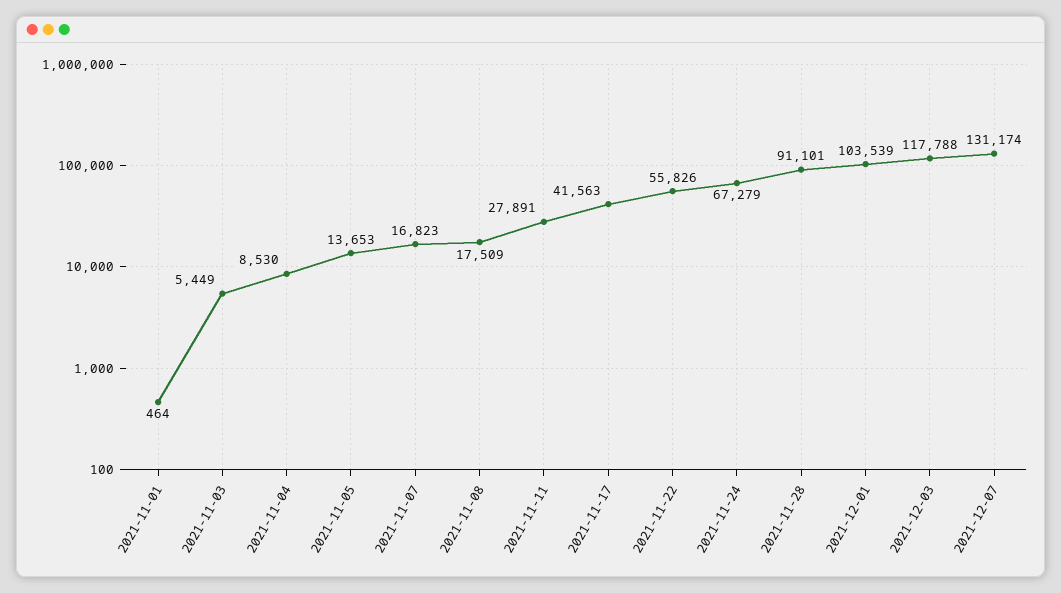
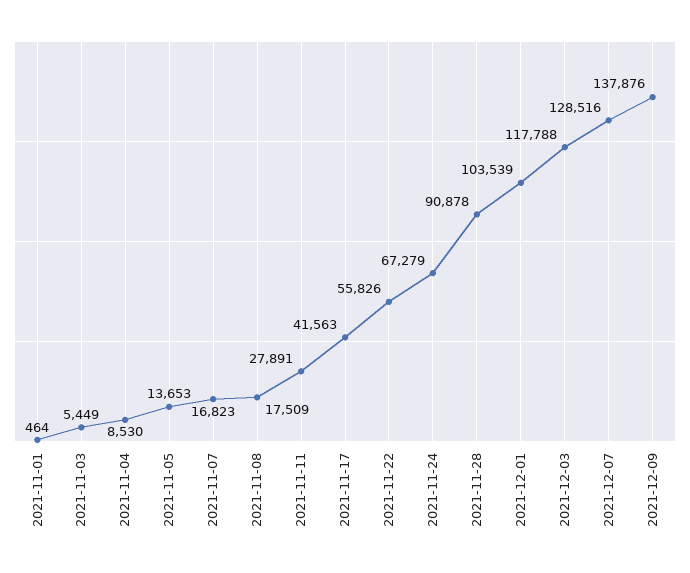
2021-11-28: 91101 -> 90878
2021-12-07: 131174 -> 128516
2021-12-09: none -> 137876

